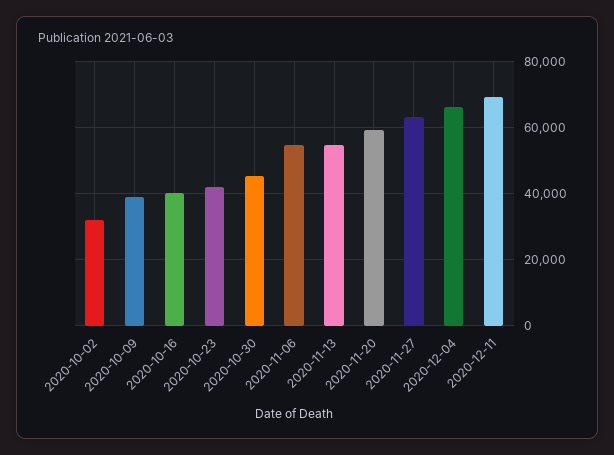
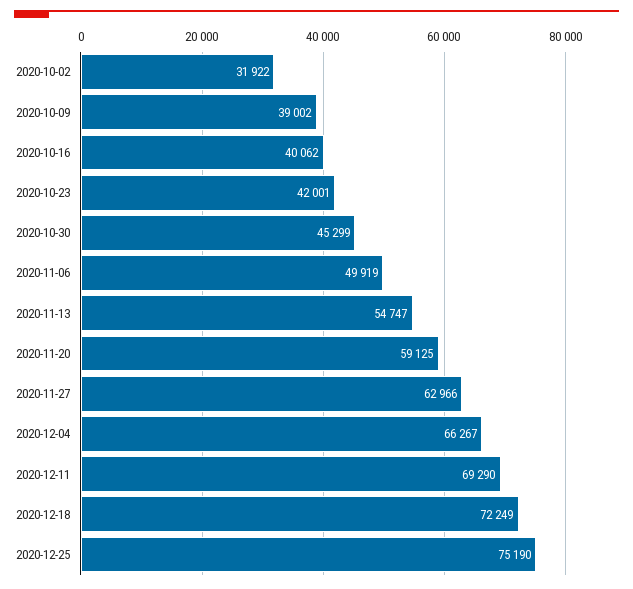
2020-11-06: 54000 -> 49919
2020-12-18: none -> 72249
2020-12-25: none -> 75190

